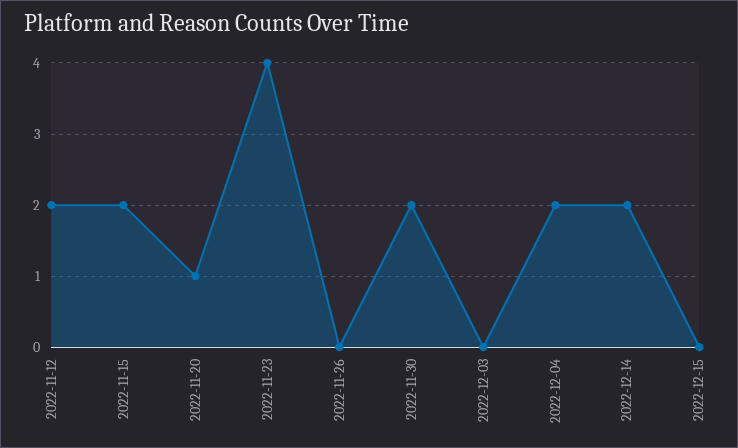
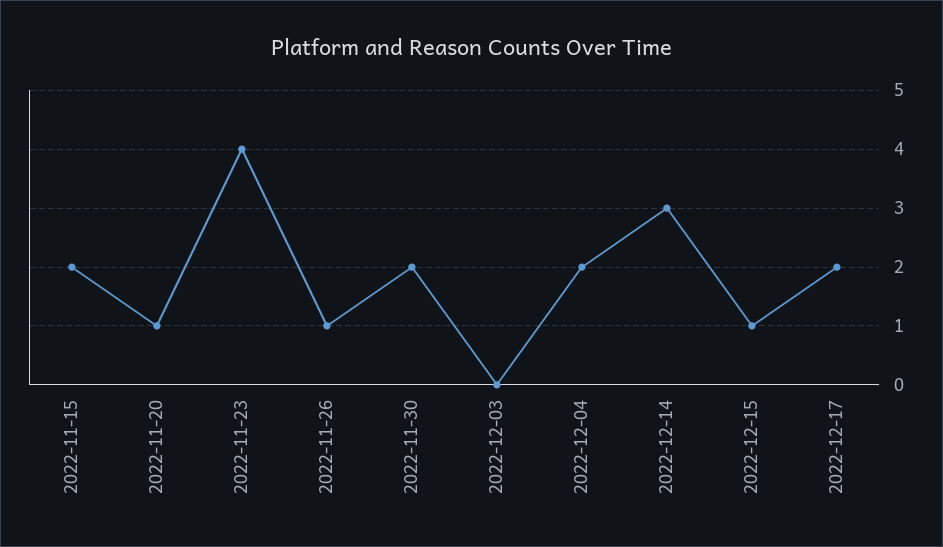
2022-11-12: 2 -> none
2022-11-26: 0 -> 1
2022-12-14: 2 -> 3
2022-12-15: 0 -> 1
2022-12-17: none -> 2

